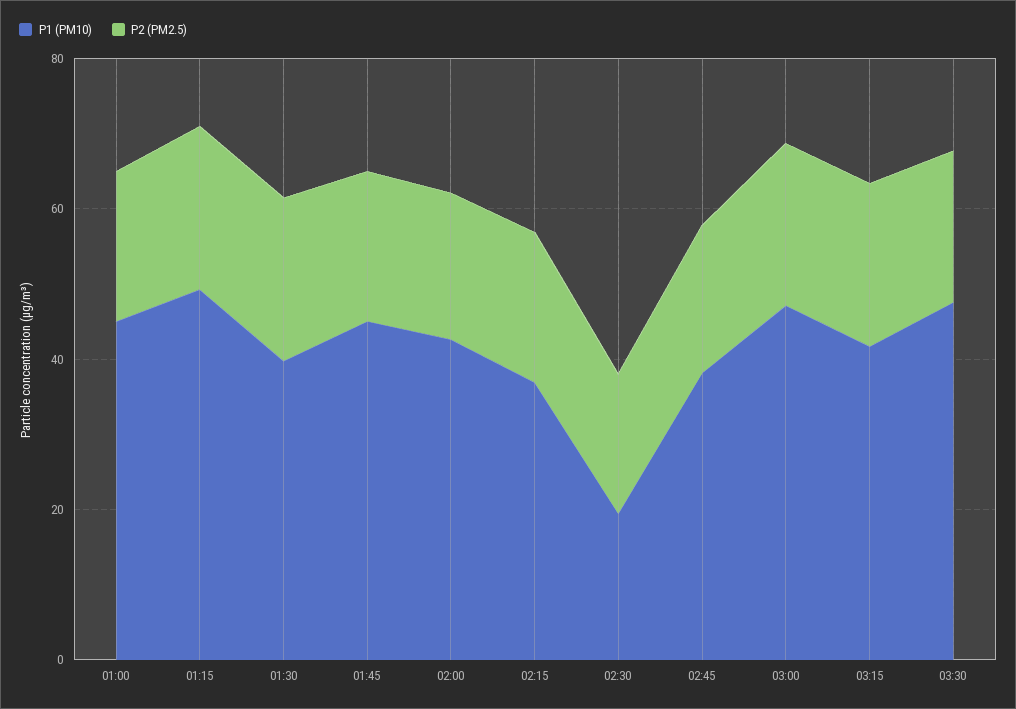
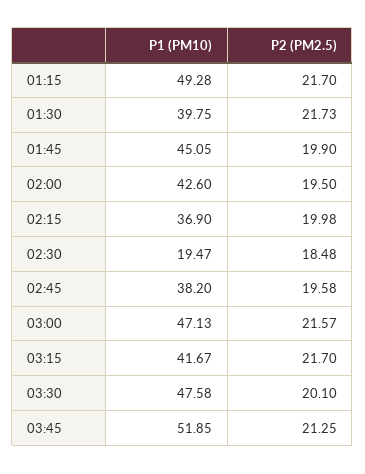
P1 (PM10), 01:00: 45 -> none
P2 (PM2.5), 01:00: 20 -> none
P1 (PM10), 03:45: none -> 51.85
P2 (PM2.5), 03:45: none -> 21.25

